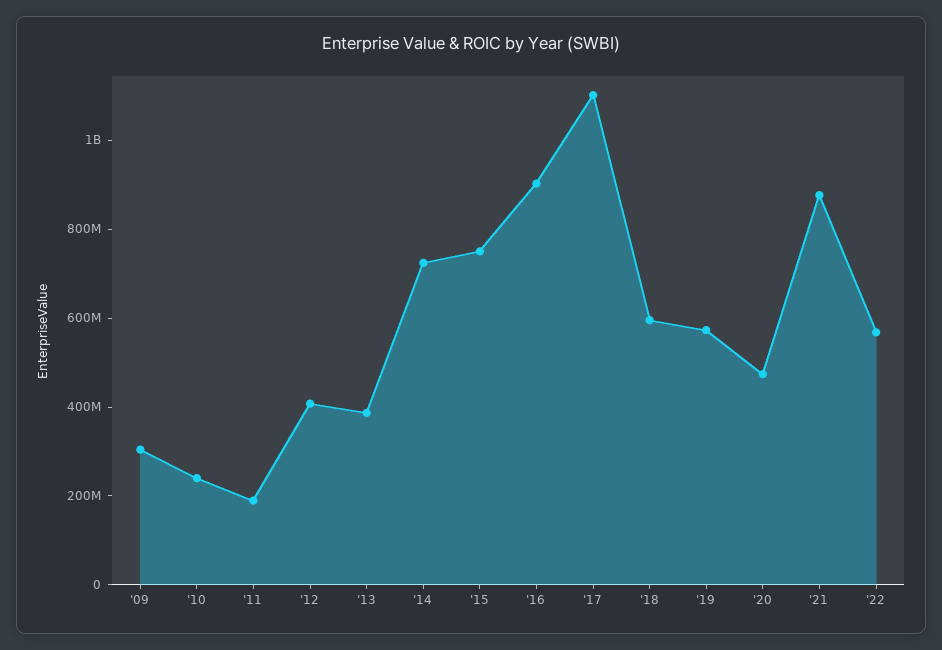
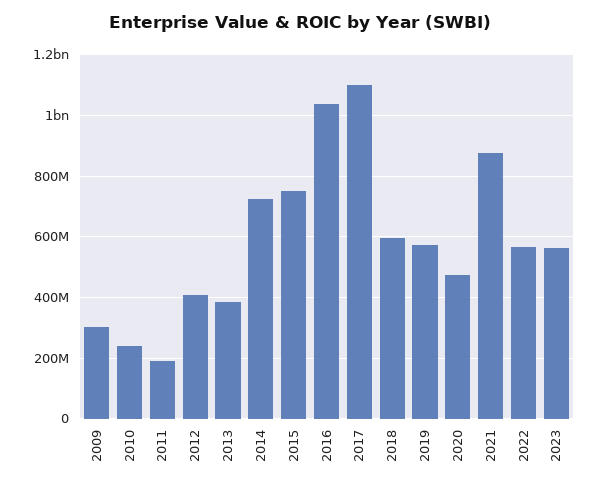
'16: 900000000 -> 1040000000
2023: none -> 560000000

